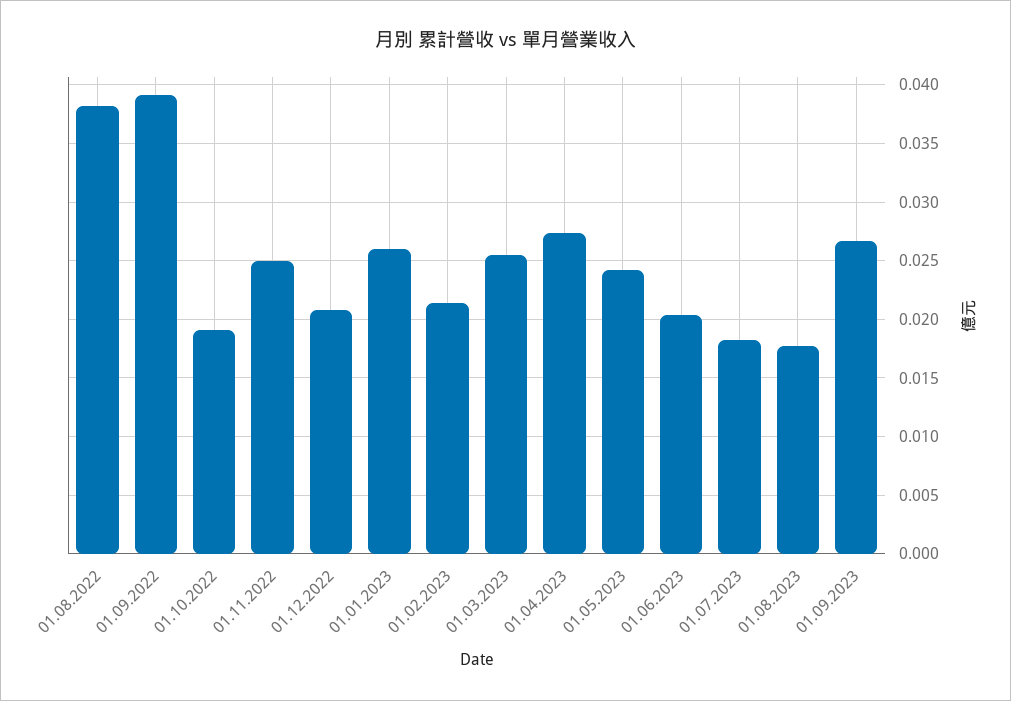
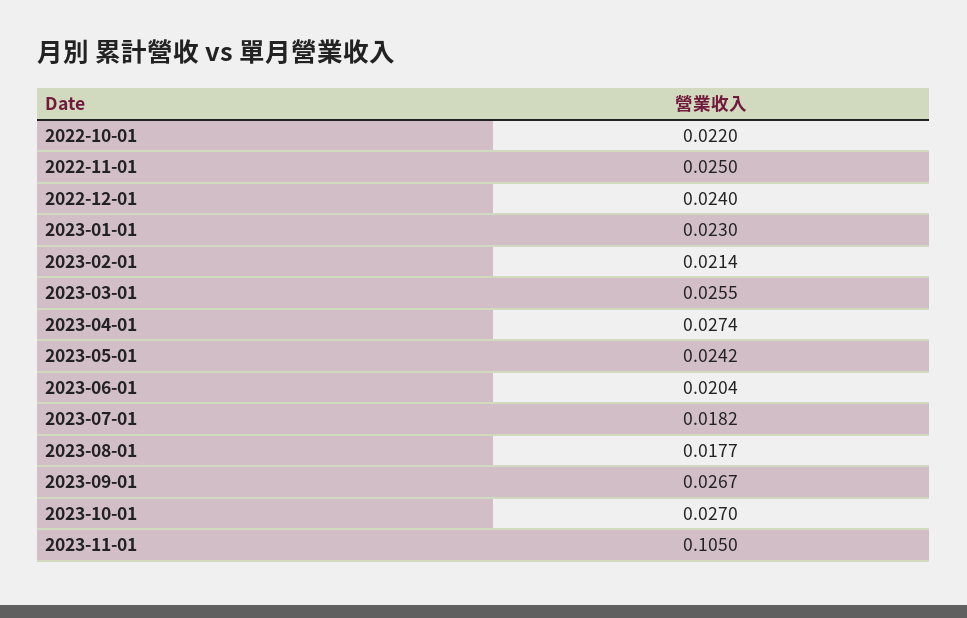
01.08.2022: 0.038 -> none
01.09.2022: 0.039 -> none
01.10.2022: 0.019 -> 0.022
01.12.2022: 0.021 -> 0.024
01.01.2023: 0.026 -> 0.023
2023-10-01: none -> 0.027
2023-11-01: none -> 0.105

